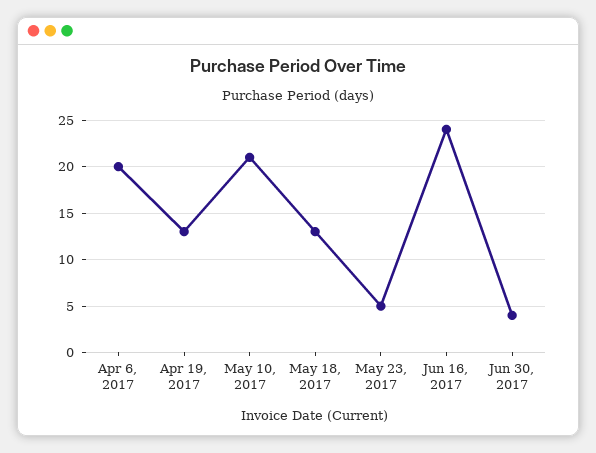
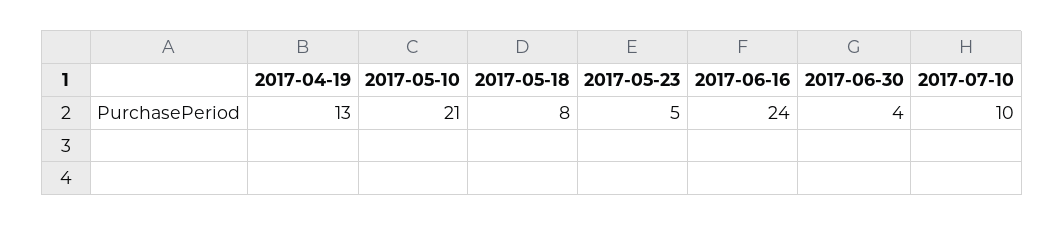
Apr 6, 2017: 20 -> none
May 18, 2017: 13 -> 8
2017-07-10: none -> 10

